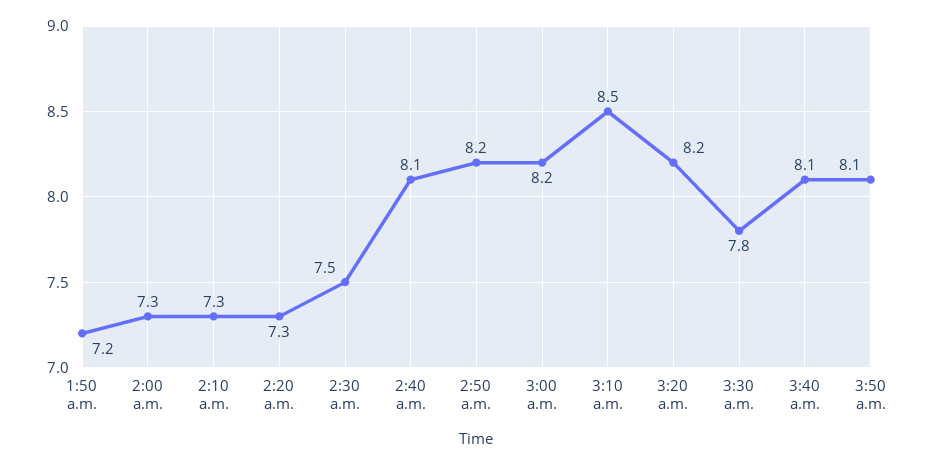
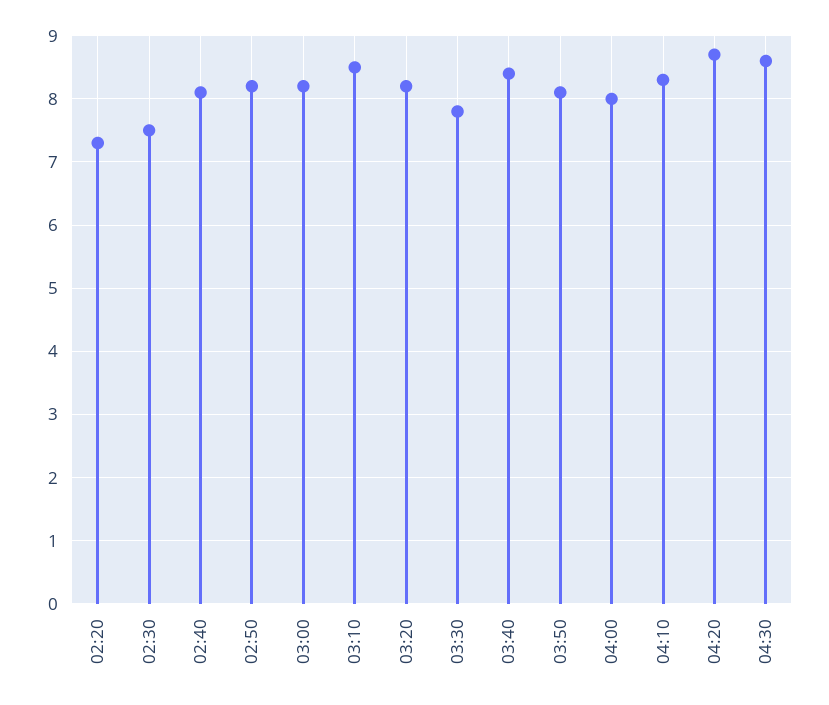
1:50 a.m.: 7.2 -> none
2:00 a.m.: 7.3 -> none
2:10 a.m.: 7.3 -> none
3:40 a.m.: 8.1 -> 8.4
04:00: none -> 8
04:10: none -> 8.3
04:20: none -> 8.7
04:30: none -> 8.6

